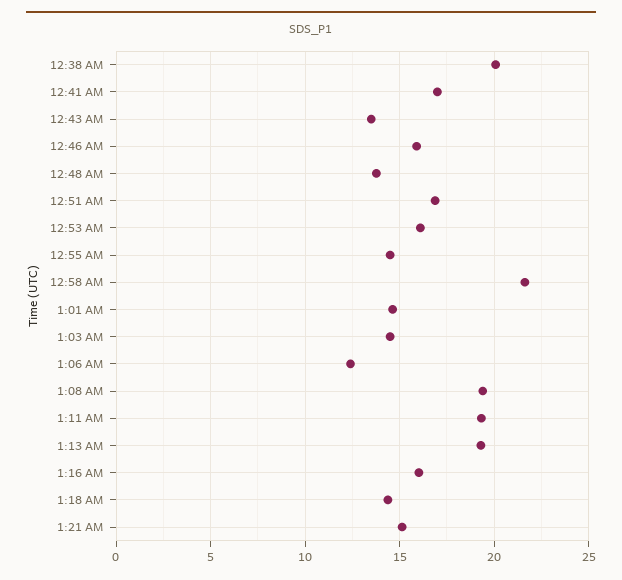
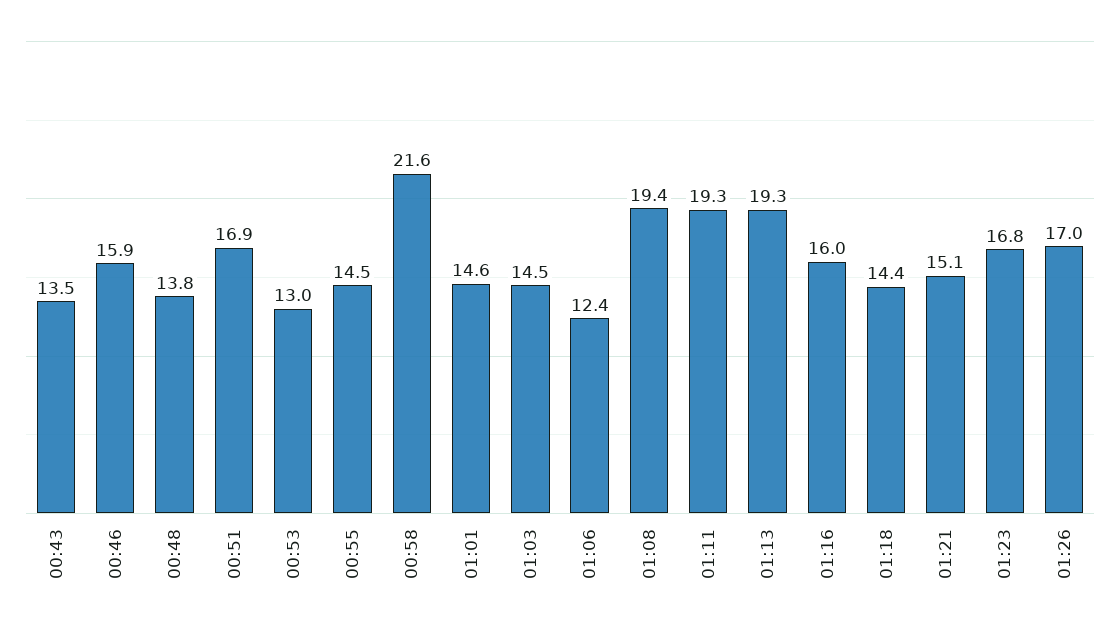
12:38 AM: 20 -> none
12:41 AM: 17 -> none
12:53 AM: 16 -> 13
01:23: none -> 16.8
01:26: none -> 17

